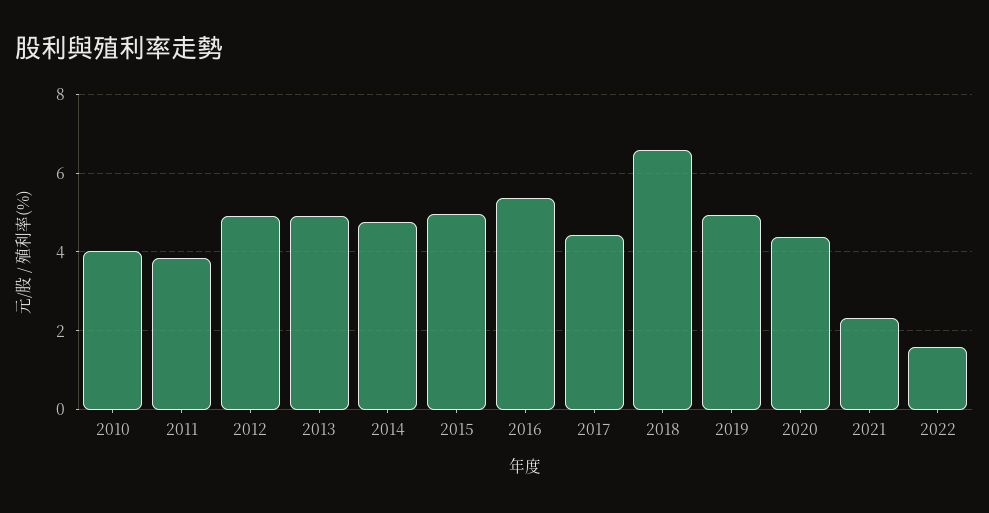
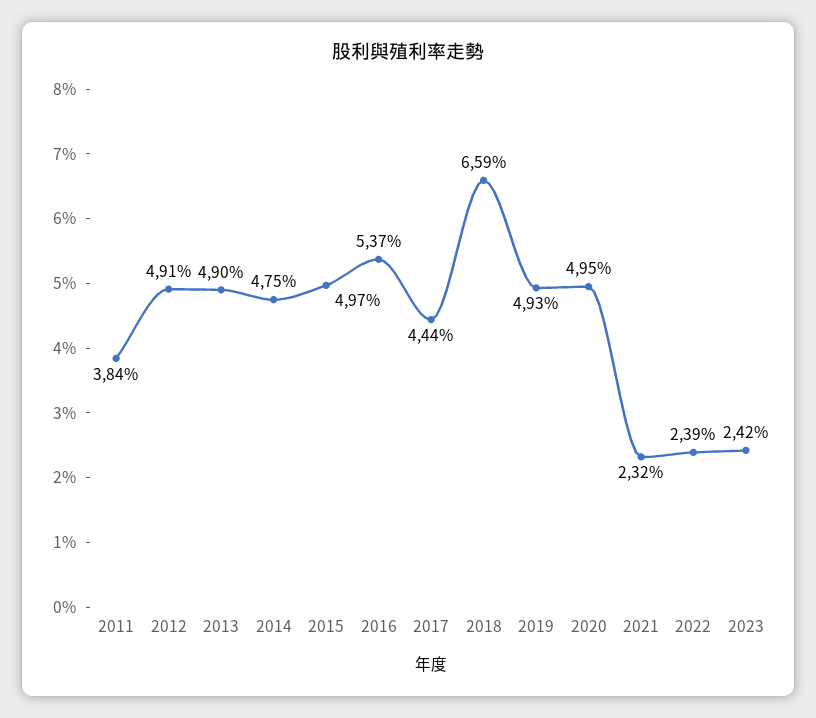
2010: 4 -> none
2020: 4.4 -> 4.95
2022: 1.6 -> 2.39
2023: none -> 2.42

